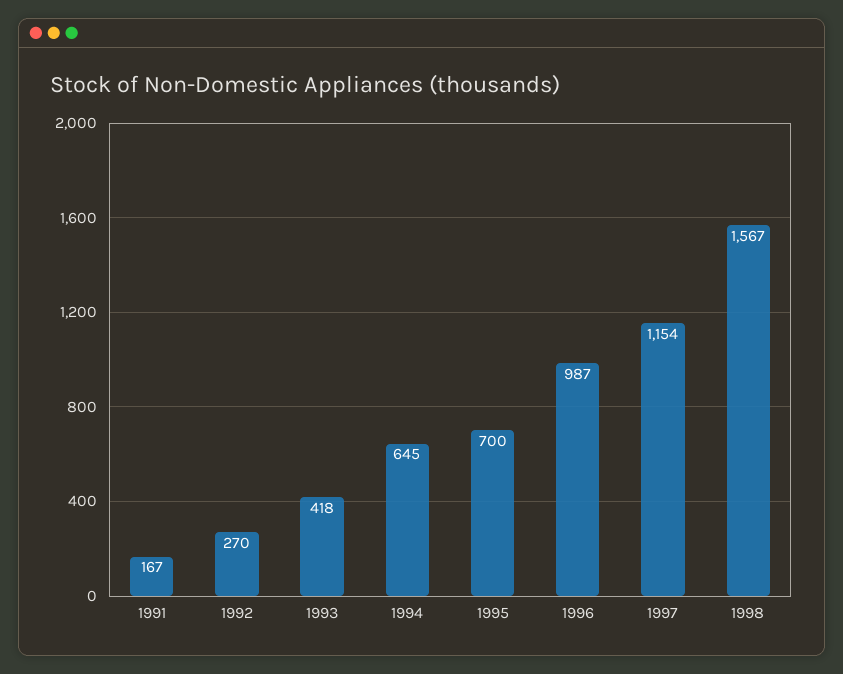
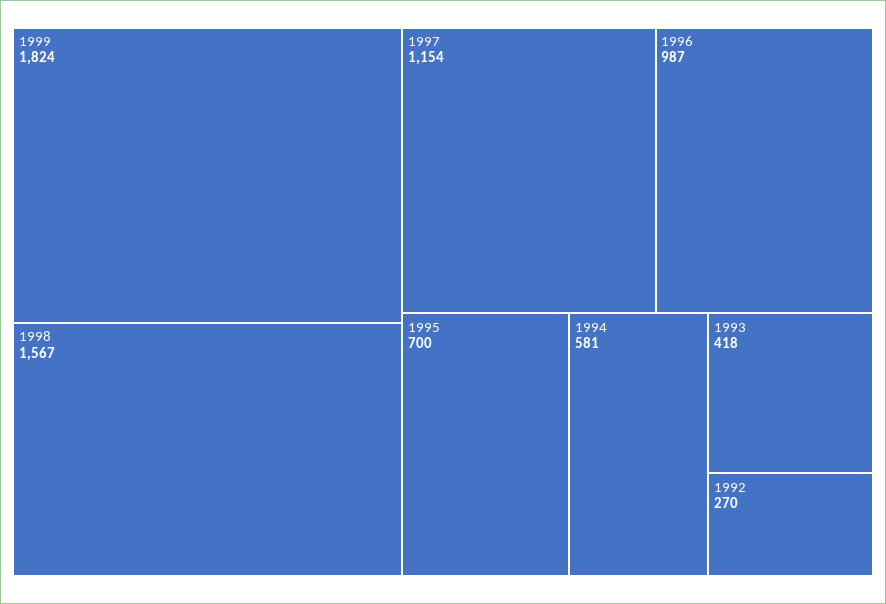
1991: 167 -> none
1994: 645 -> 581
1999: none -> 1824

